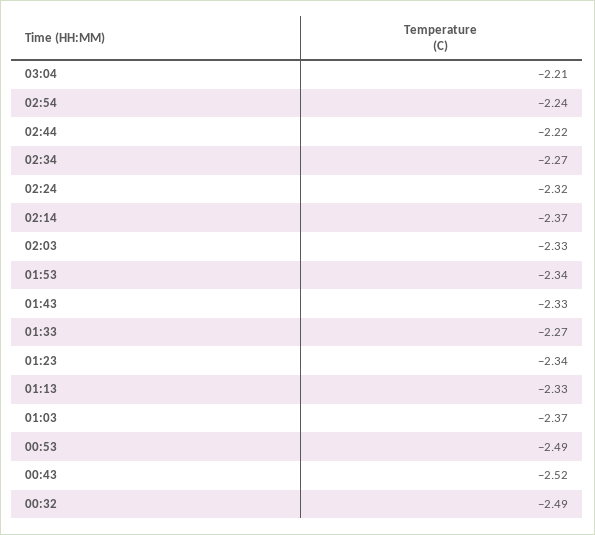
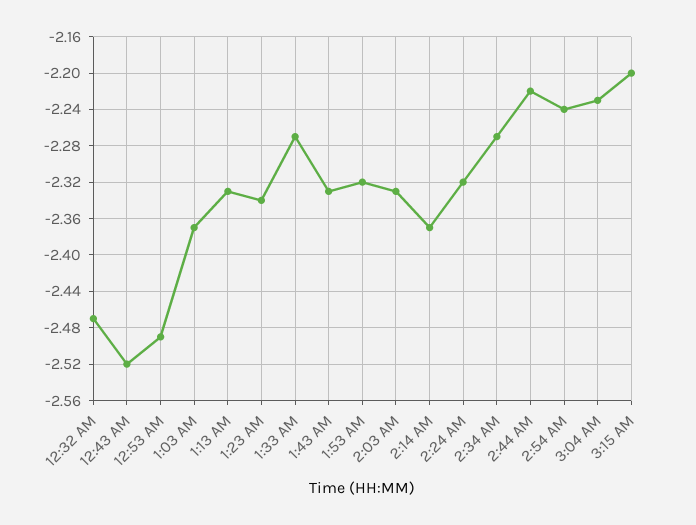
03:04: -2.21 -> -2.23
01:53: -2.34 -> -2.32
00:32: -2.49 -> -2.47
3:15 AM: none -> -2.2

